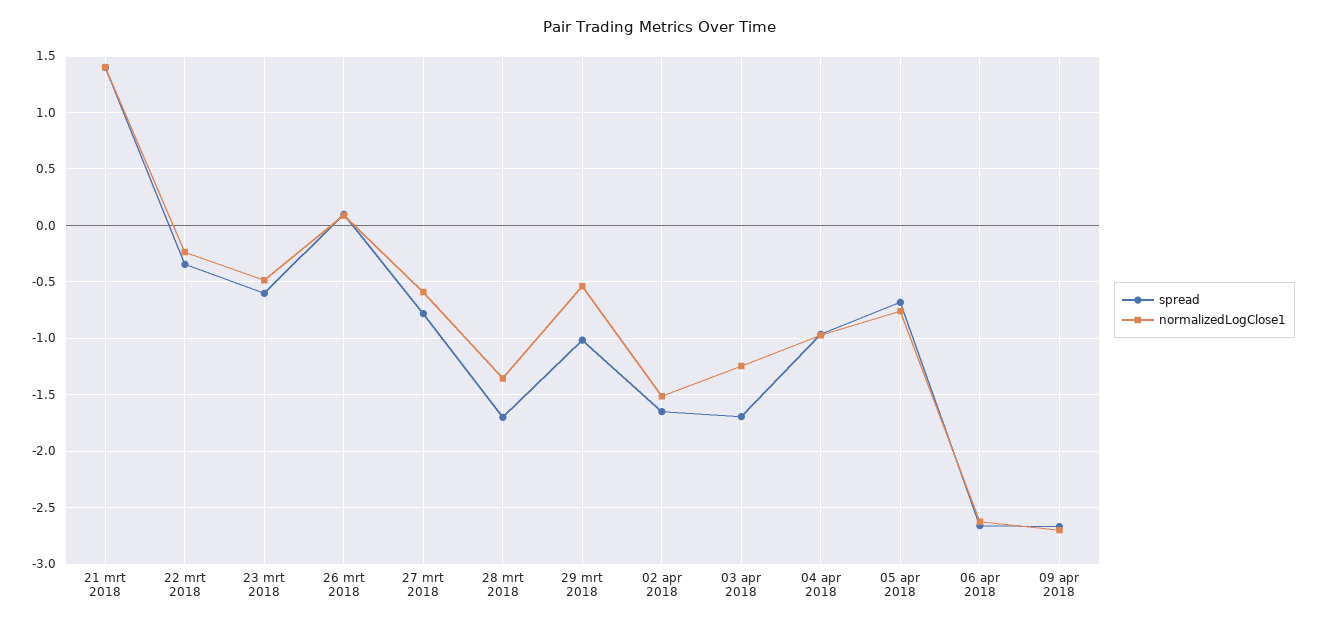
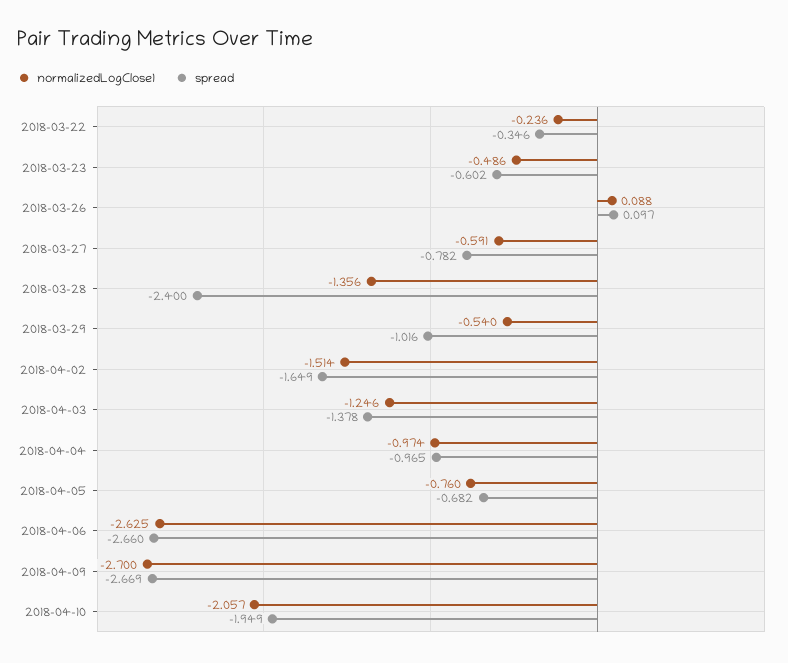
spread, 21 mrt 2018: 1.4 -> none
normalizedLogClose1, 21 mrt 2018: 1.4 -> none
spread, 28 mrt 2018: -1.7 -> -2.4
spread, 03 apr 2018: -1.7 -> -1.378
normalizedLogClose1, 2018-04-10: none -> -2.057
spread, 2018-04-10: none -> -1.949

